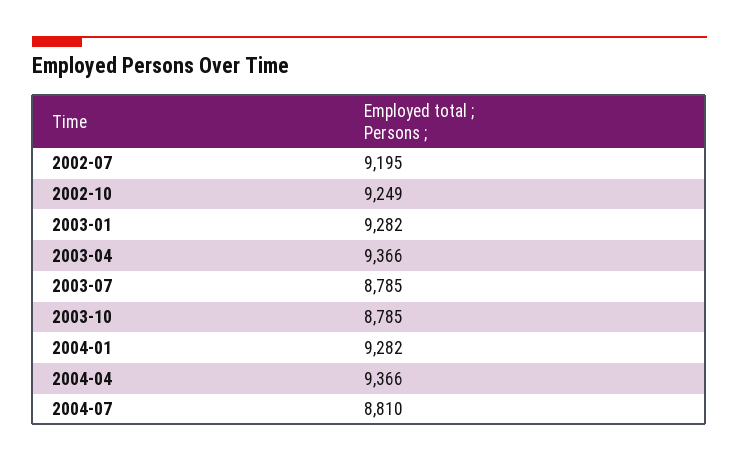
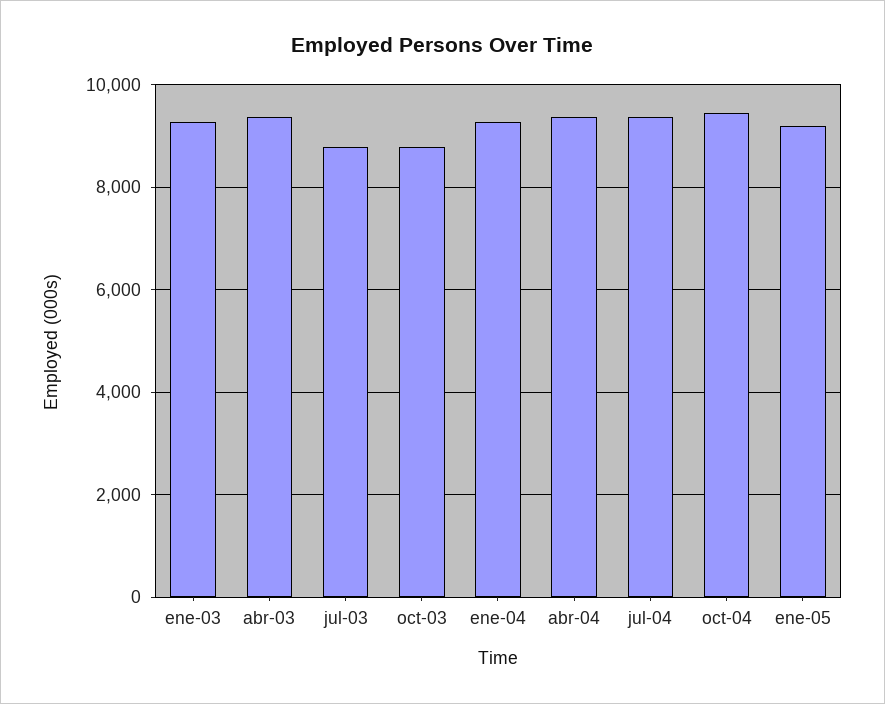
2002-07: 9195 -> none
2002-10: 9249 -> none
2004-07: 8810 -> 9400
oct-04: none -> 9400
ene-05: none -> 9200

